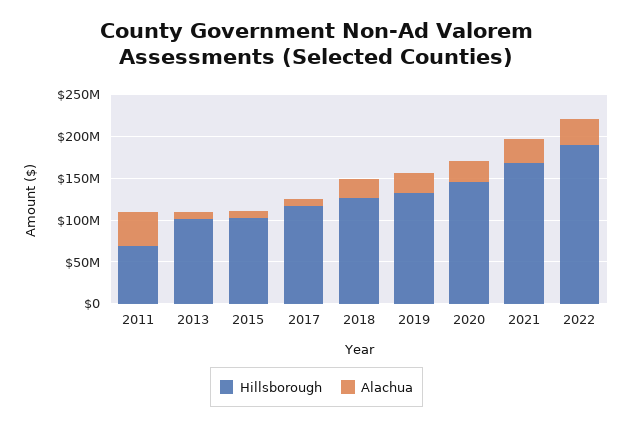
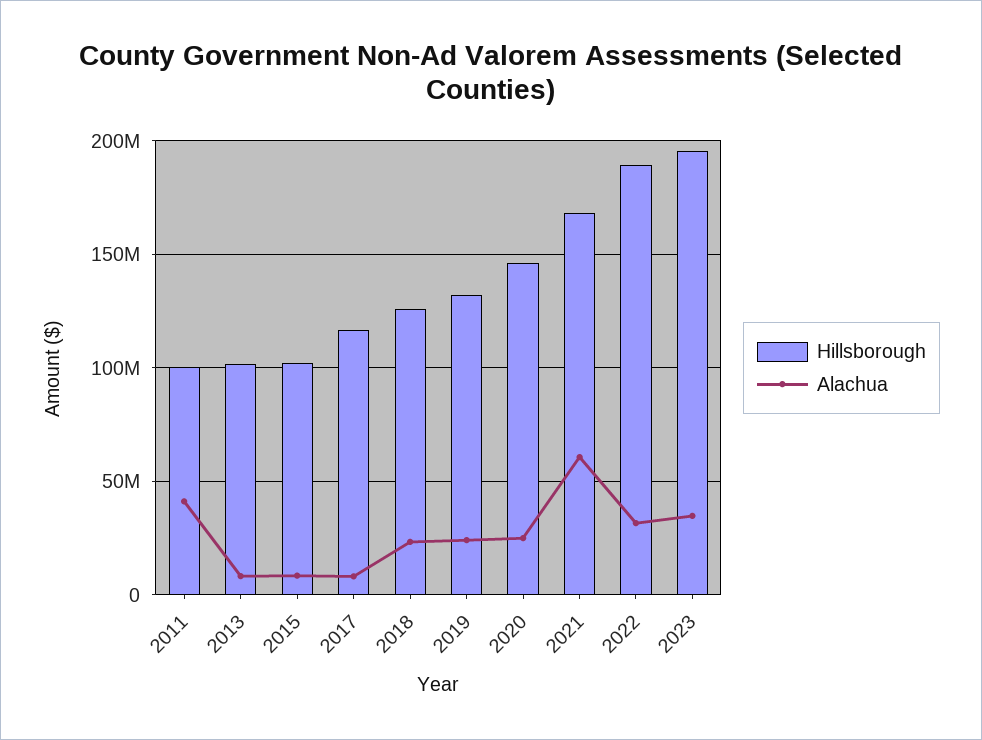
Hillsborough, 2011: 70000000 -> 100000000
Alachua, 2021: 30000000 -> 60000000
Hillsborough, 2023: none -> 195000000
Alachua, 2023: none -> 35000000

